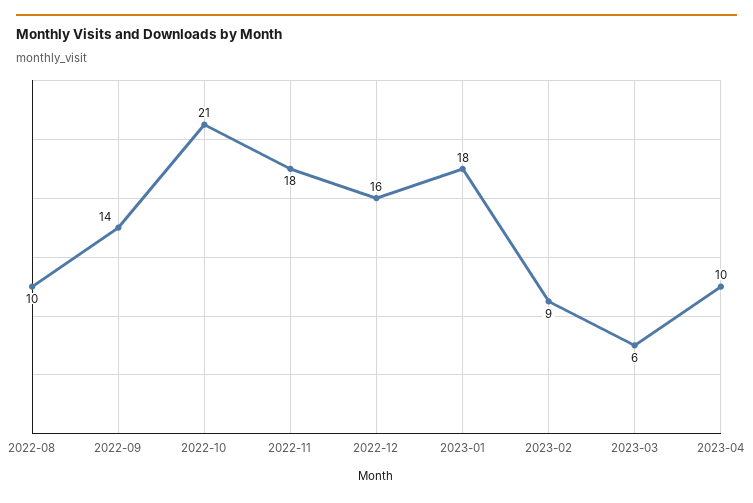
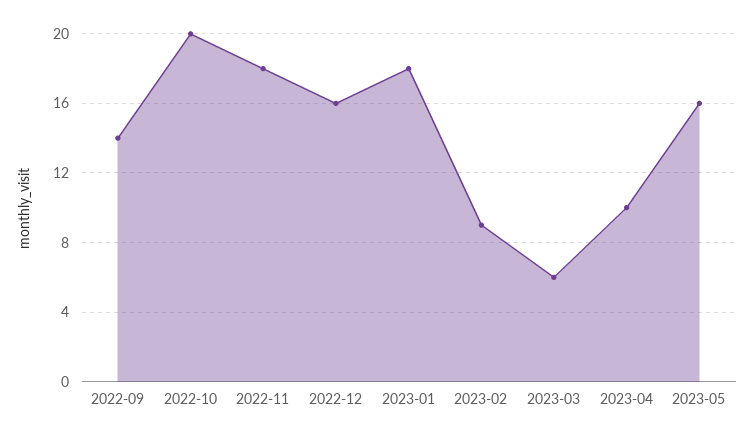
2022-08: 10 -> none
2022-10: 21 -> 20
2023-05: none -> 16

